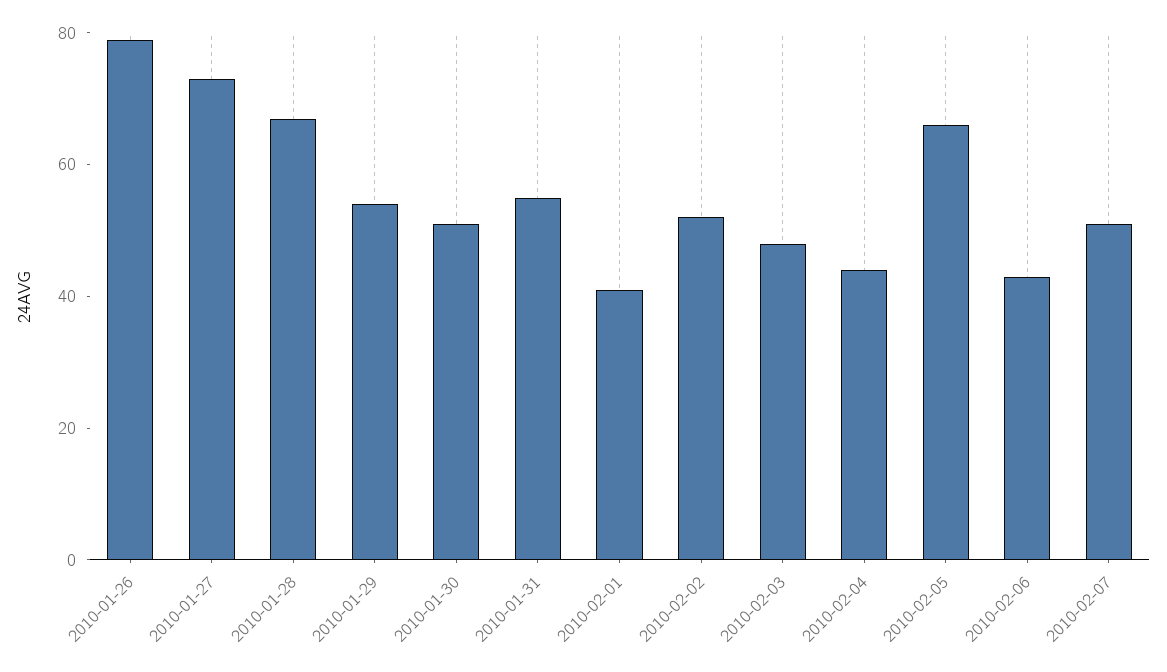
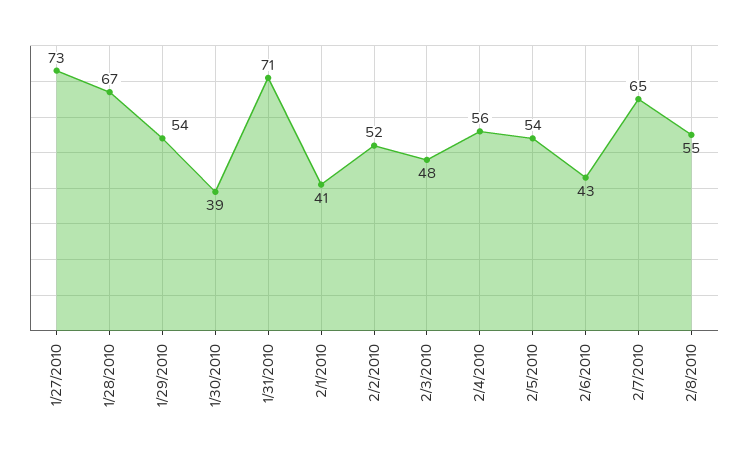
2010-01-26: 80 -> none
2010-01-30: 50 -> 39
2010-01-31: 55 -> 71
2010-02-04: 45 -> 56
2010-02-05: 65 -> 54
2010-02-07: 50 -> 65
2/8/2010: none -> 55

